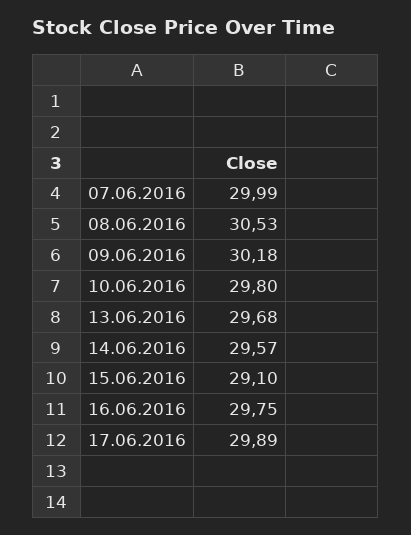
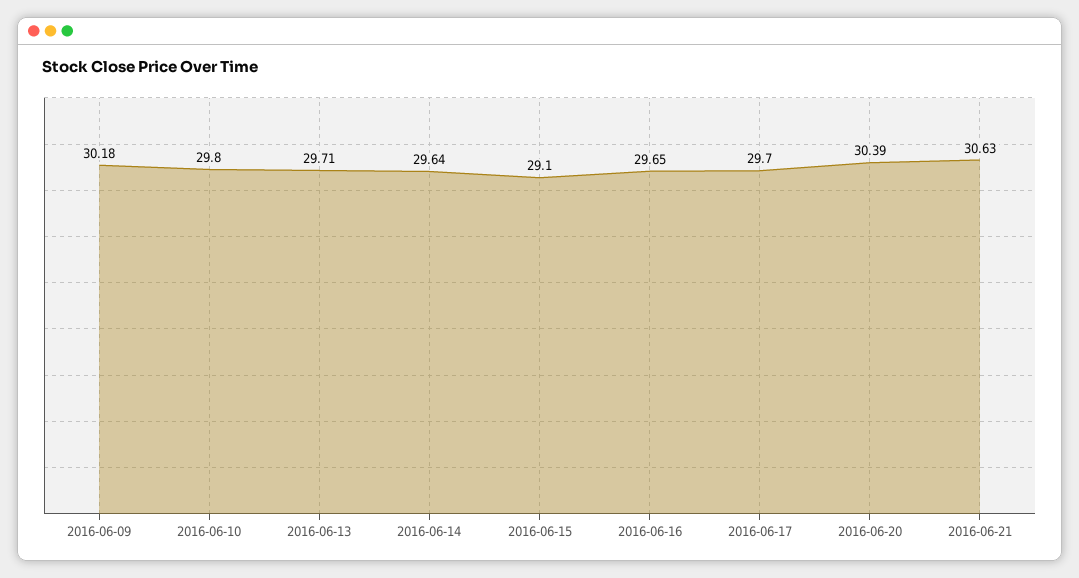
07.06.2016: 29.99 -> none
08.06.2016: 30.53 -> none
13.06.2016: 29.68 -> 29.71
14.06.2016: 29.57 -> 29.64
16.06.2016: 29.75 -> 29.65
17.06.2016: 29.89 -> 29.7
2016-06-20: none -> 30.39
2016-06-21: none -> 30.63

